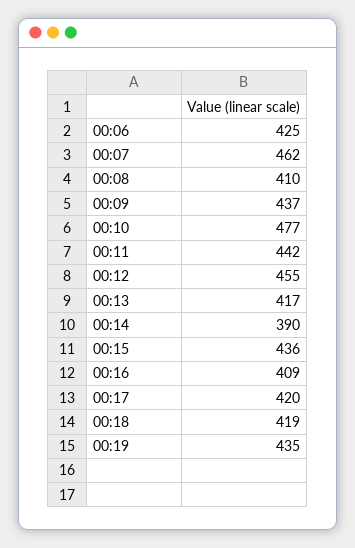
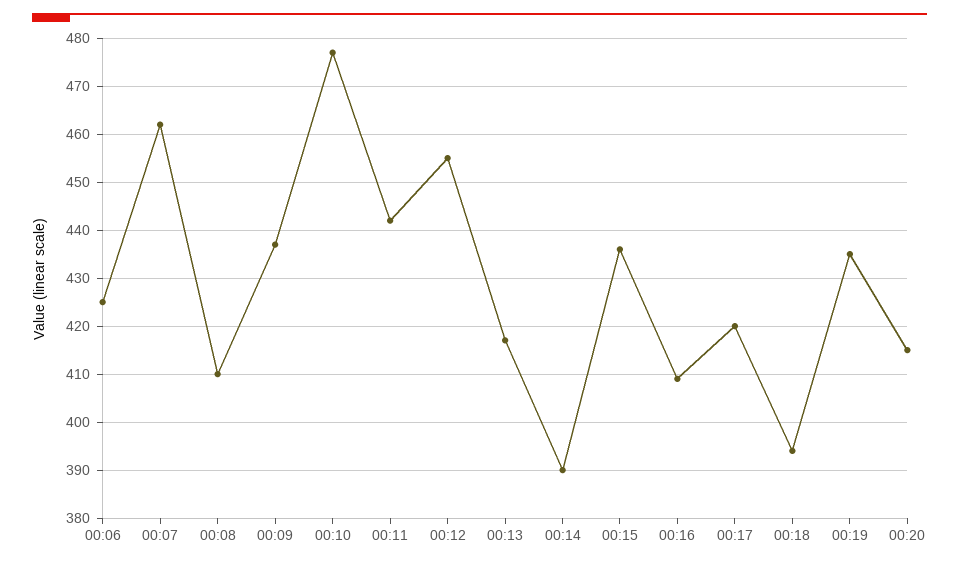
00:18: 419 -> 395
00:20: none -> 415

